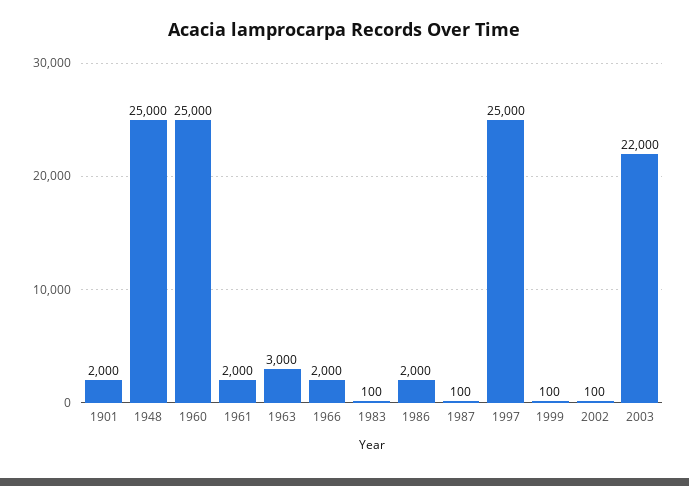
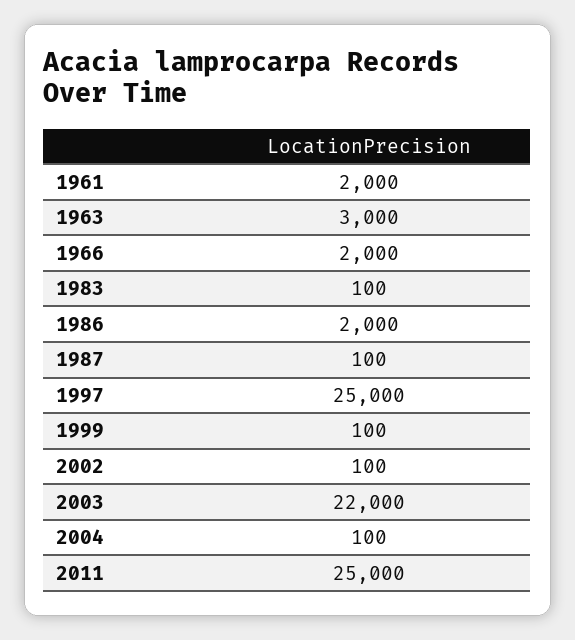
1901: 2000 -> none
1948: 25000 -> none
1960: 25000 -> none
2004: none -> 100
2011: none -> 25000

